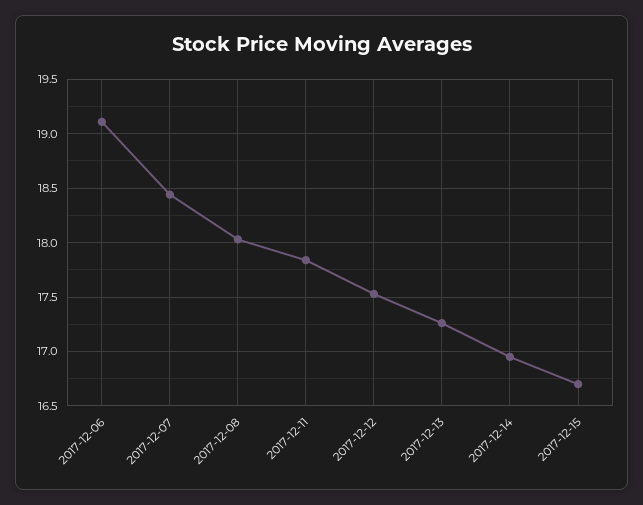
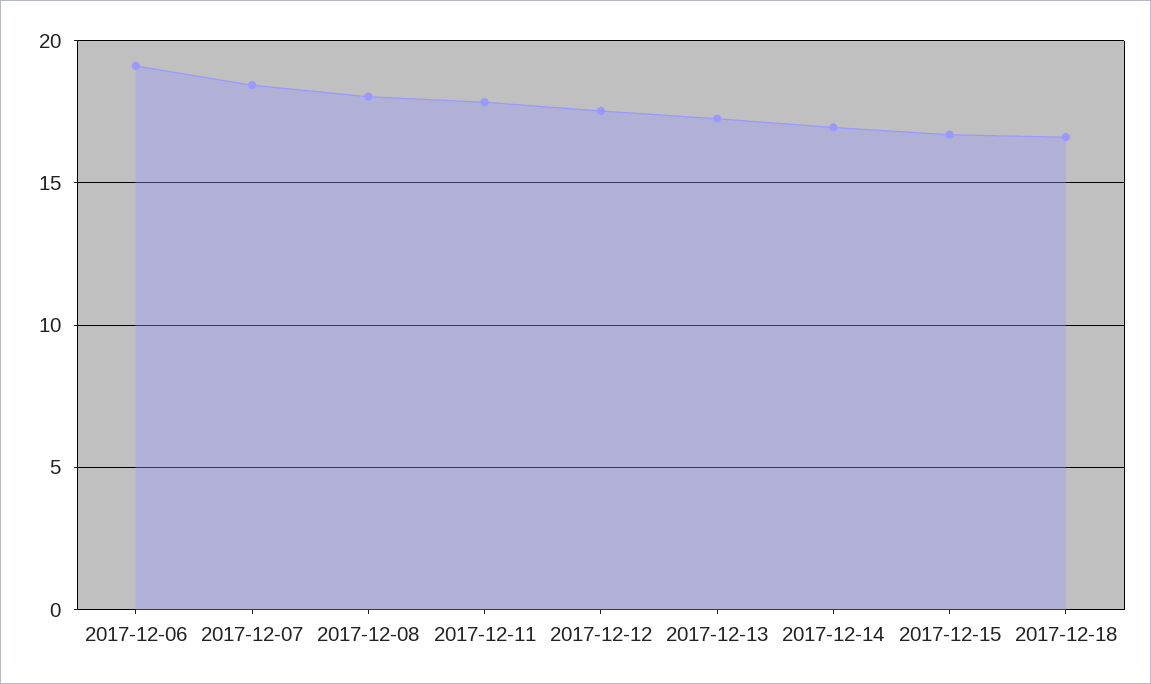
2017-12-18: none -> 16.5

